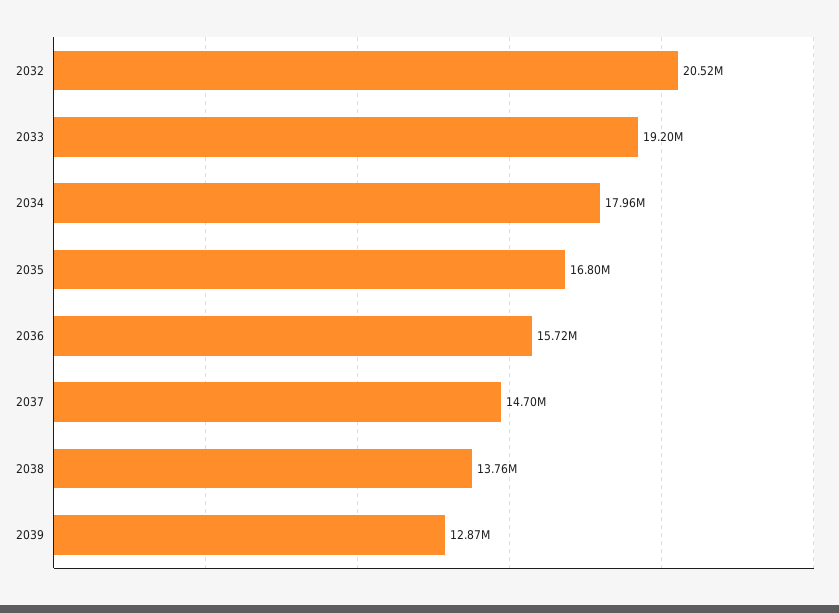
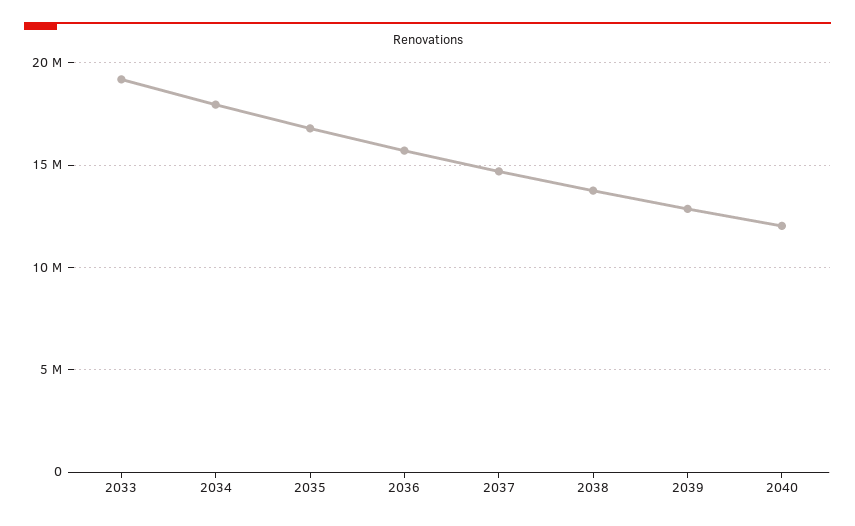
2032: 20520000 -> none
2040: none -> 12000000

